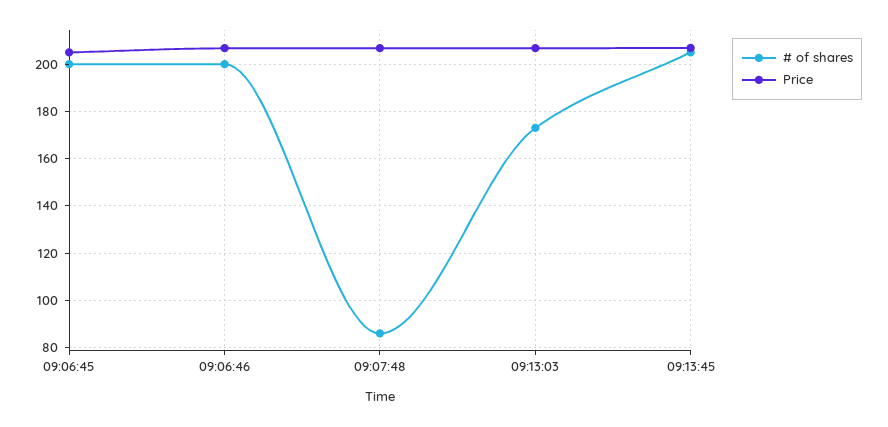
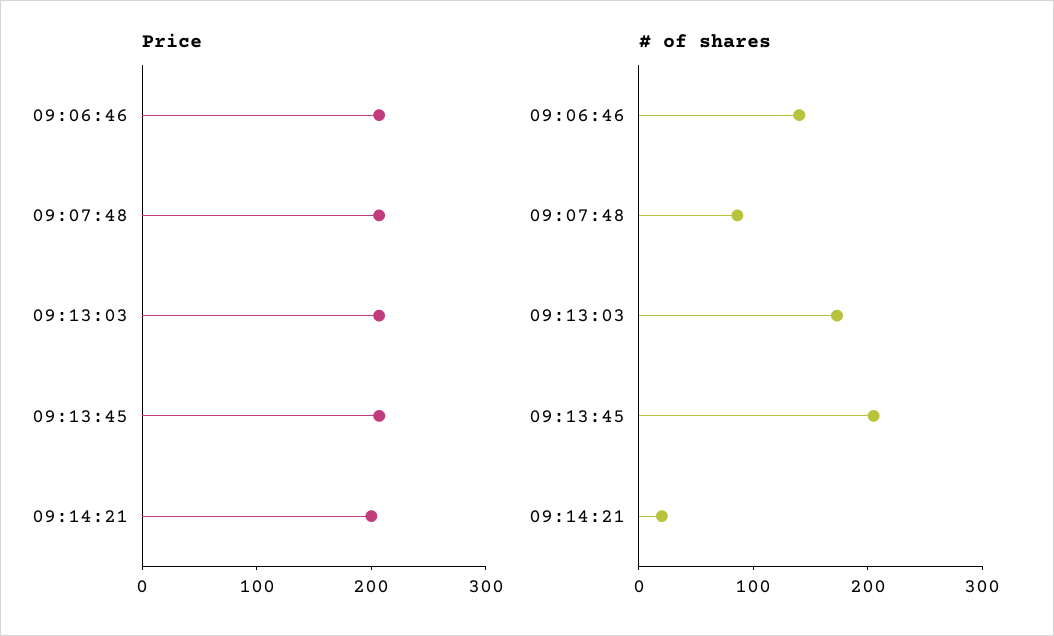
# of shares, 09:06:45: 200 -> none
Price, 09:06:45: 205 -> none
# of shares, 09:06:46: 200 -> 140
Price, 09:14:21: none -> 200
# of shares, 09:14:21: none -> 20

